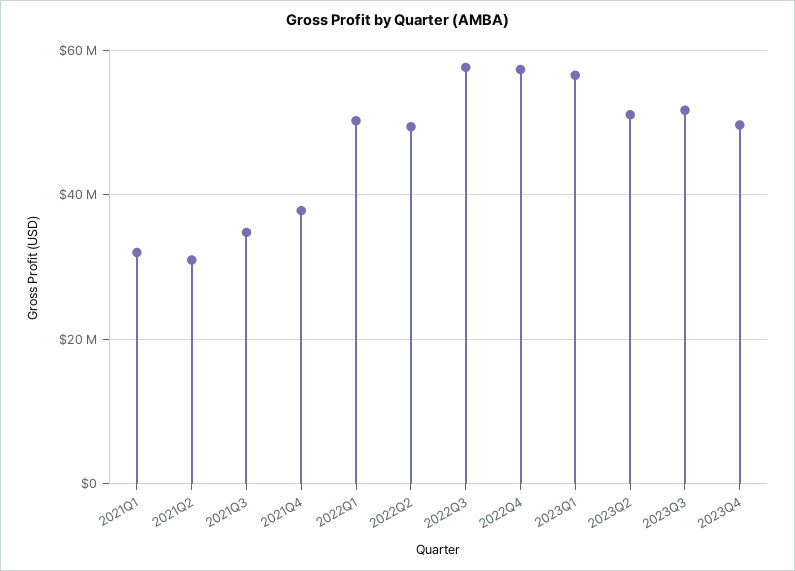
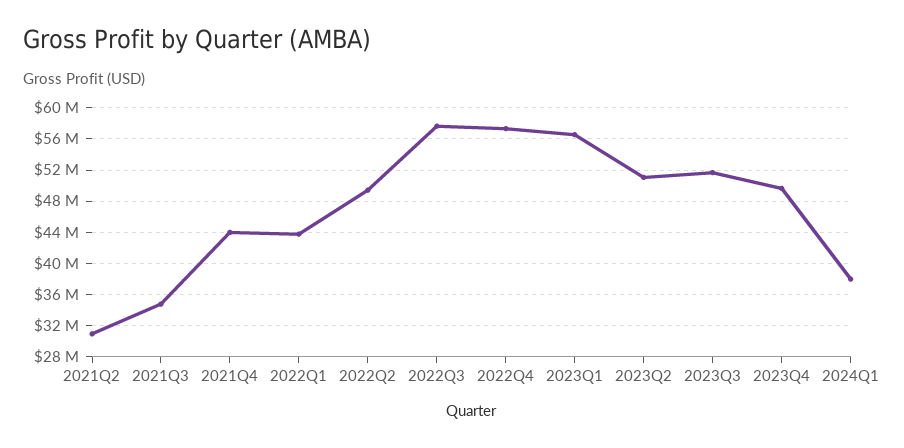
2021Q1: 32000000 -> none
2021Q4: 38000000 -> 44000000
2022Q1: 50000000 -> 44000000
2024Q1: none -> 38000000

